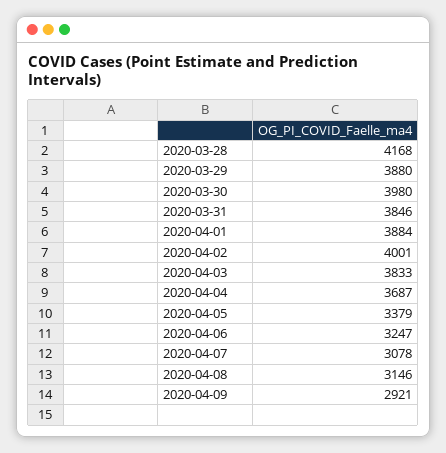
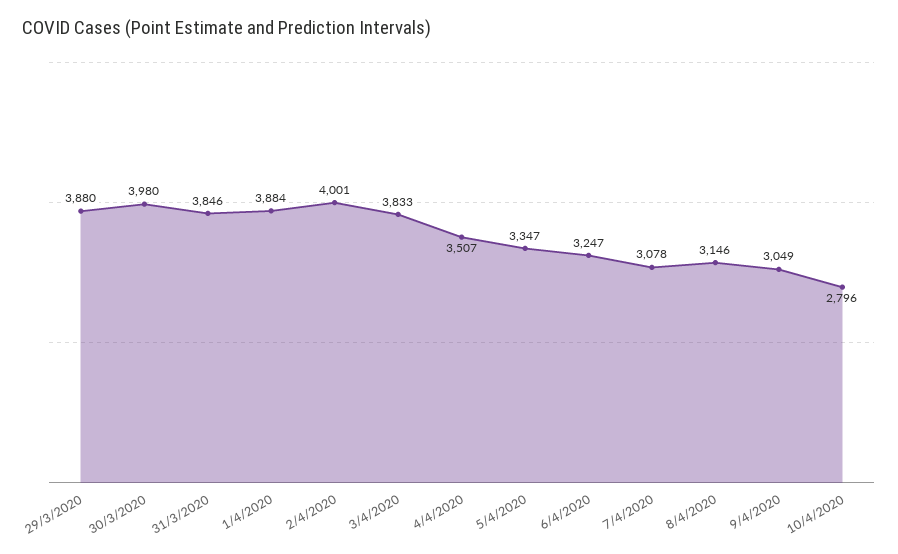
2020-03-28: 4168 -> none
2020-04-04: 3687 -> 3507
2020-04-05: 3379 -> 3347
2020-04-09: 2921 -> 3049
10/4/2020: none -> 2796

